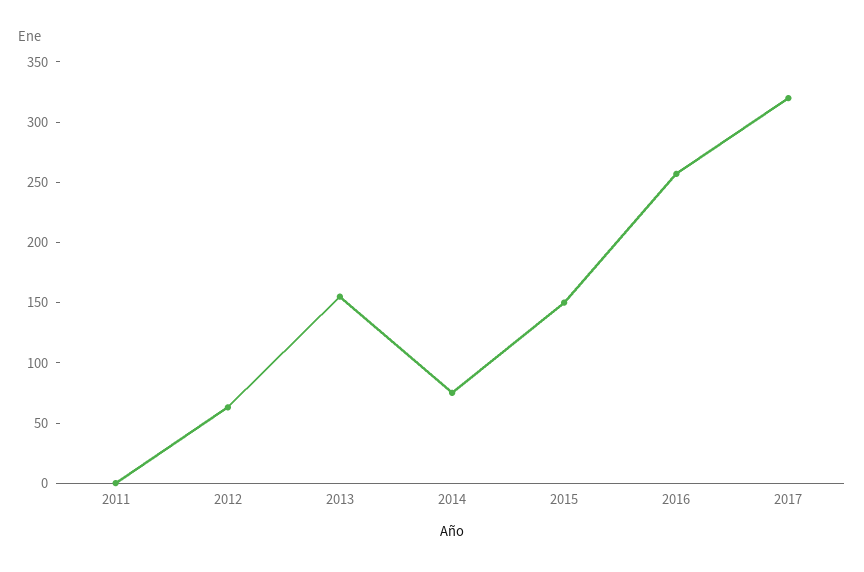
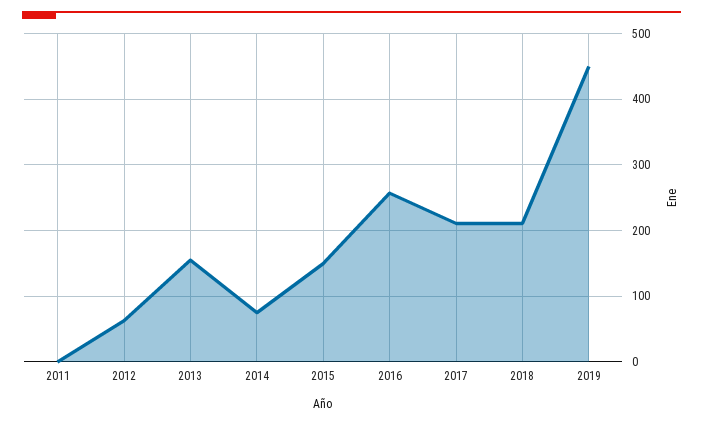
2017: 320 -> 210
2018: none -> 210
2019: none -> 450

